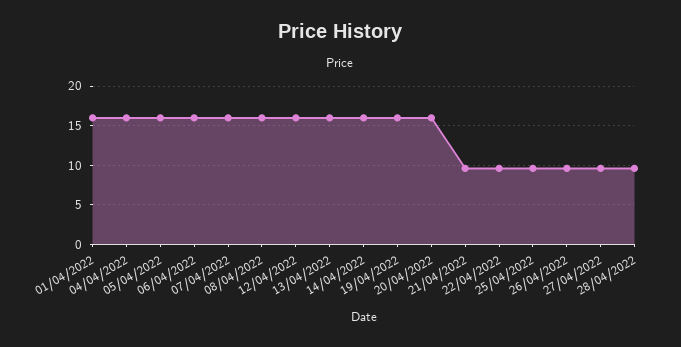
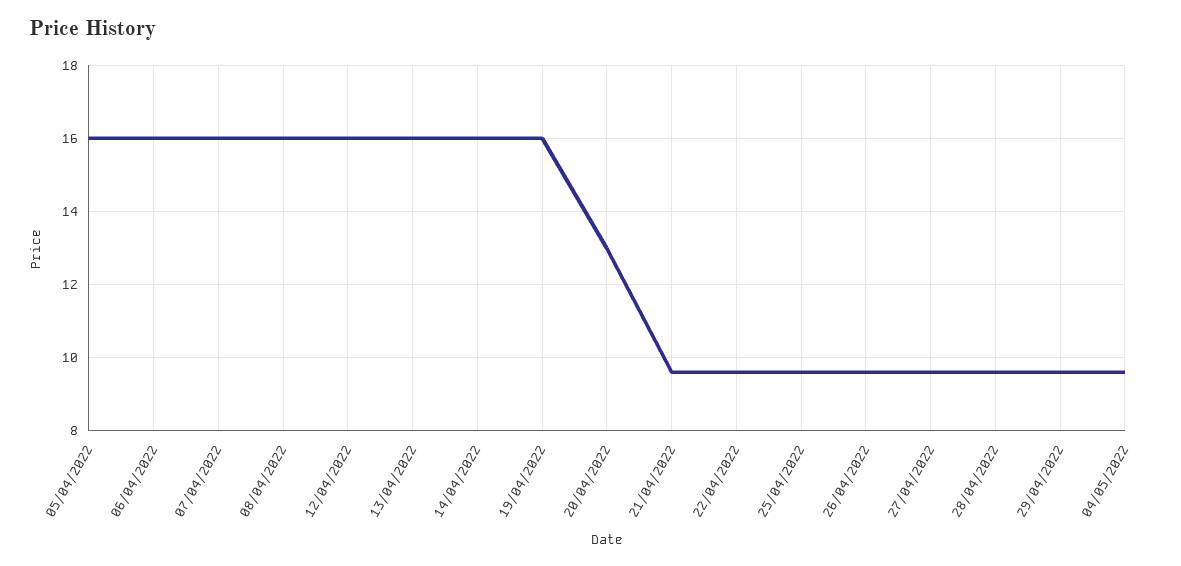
01/04/2022: 16 -> none
04/04/2022: 16 -> none
20/04/2022: 16 -> 13
29/04/2022: none -> 9.5
04/05/2022: none -> 9.5

